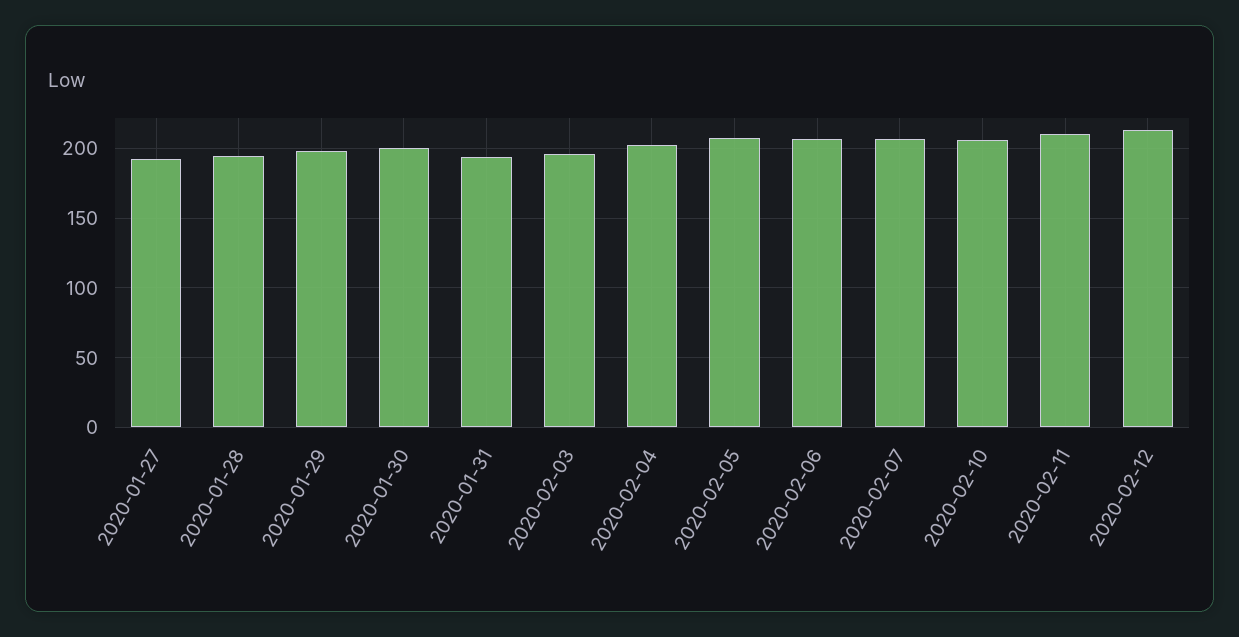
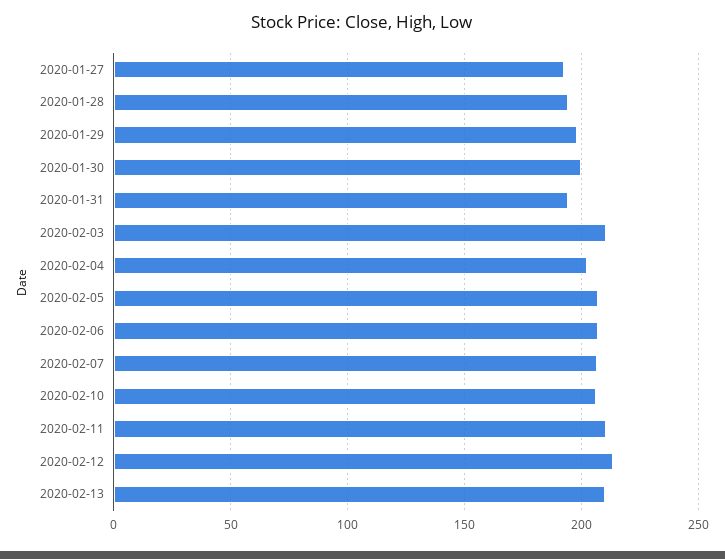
2020-02-03: 195 -> 210
2020-02-13: none -> 210

